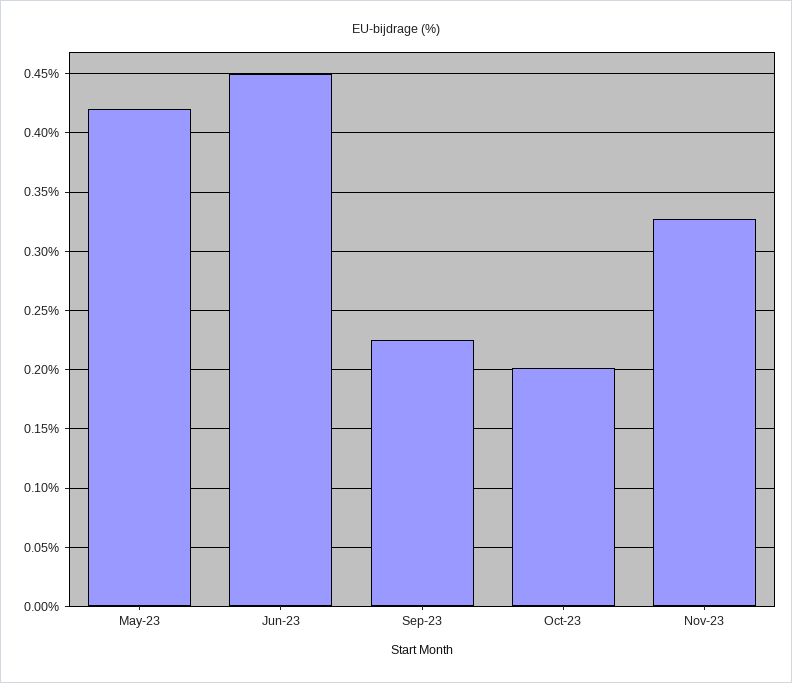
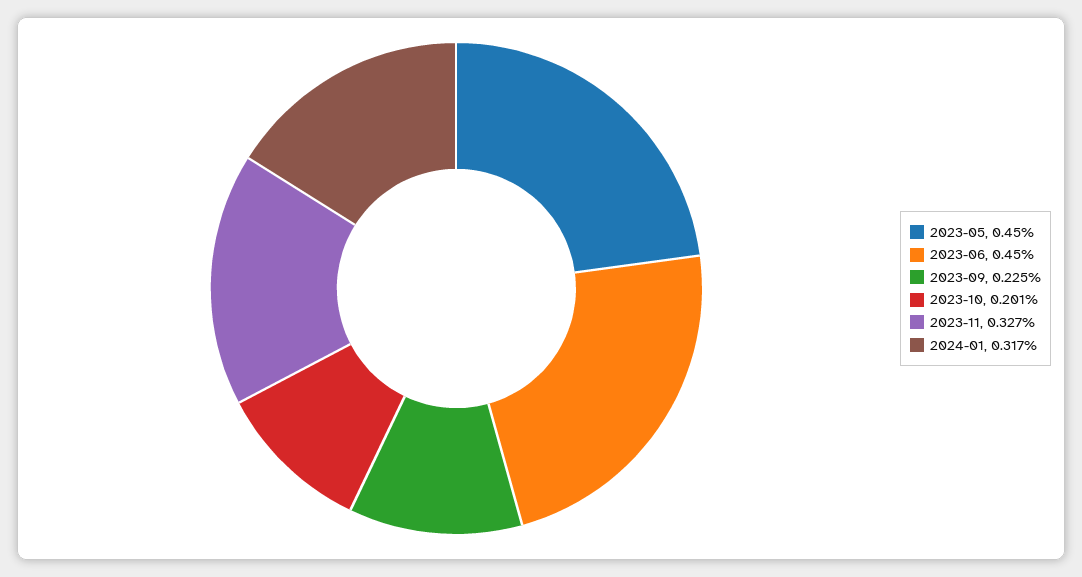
May-23: 0.42 -> 0.45
2024-01: none -> 0.317

